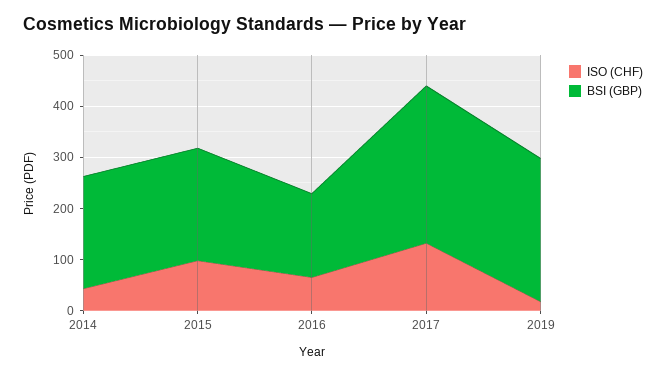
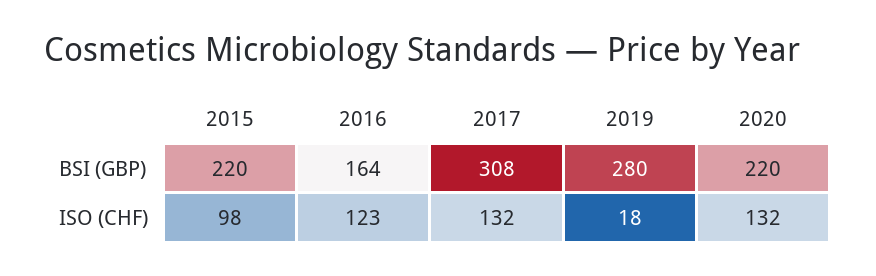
ISO (CHF), 2014: 40 -> none
BSI (GBP), 2014: 220 -> none
ISO (CHF), 2016: 60 -> 123
BSI (GBP), 2020: none -> 220
ISO (CHF), 2020: none -> 132

